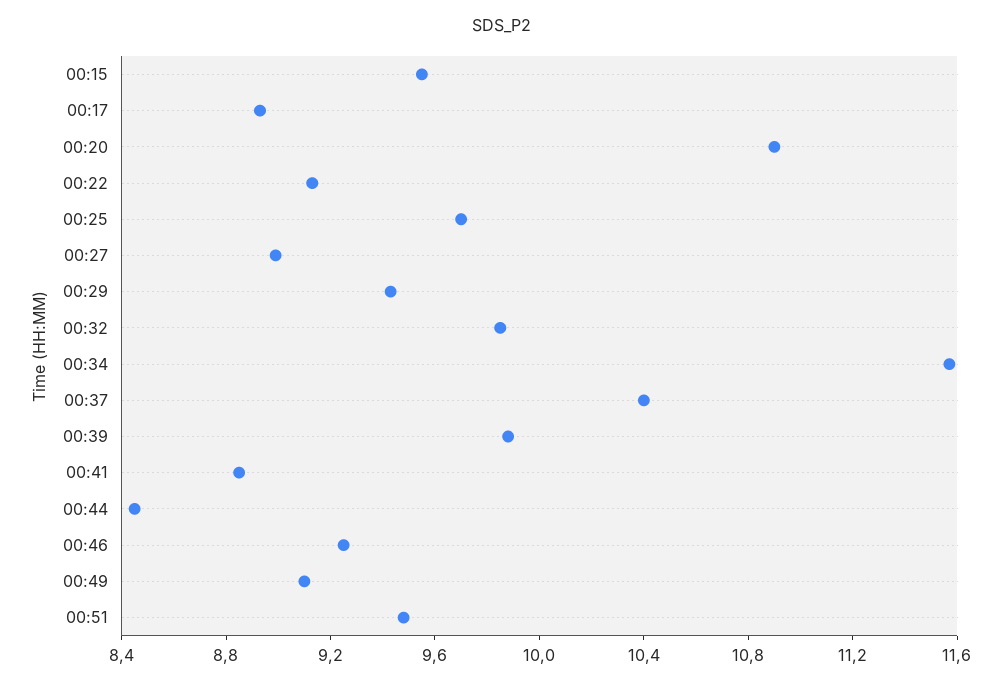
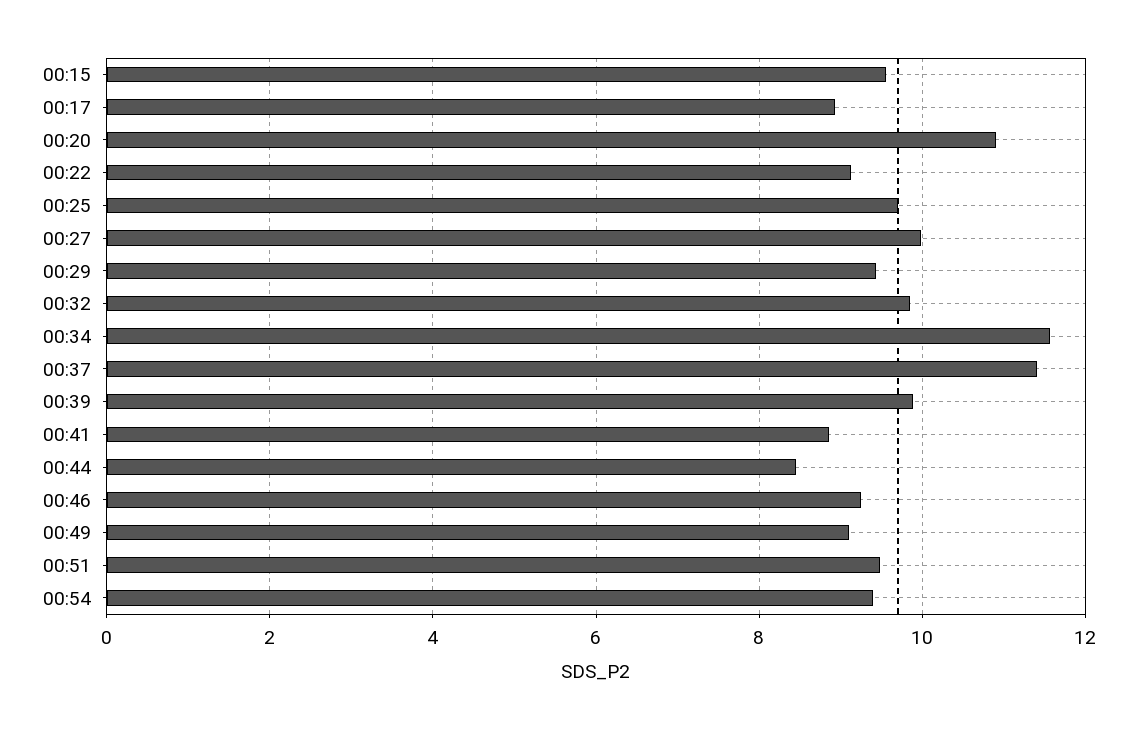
00:27: 9 -> 10
00:37: 10.4 -> 11.4
00:54: none -> 9.4

